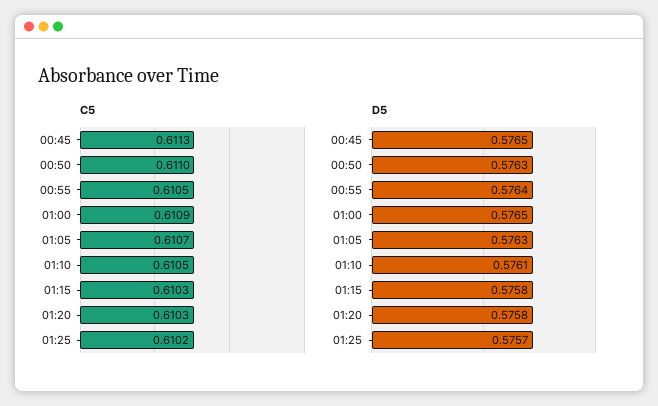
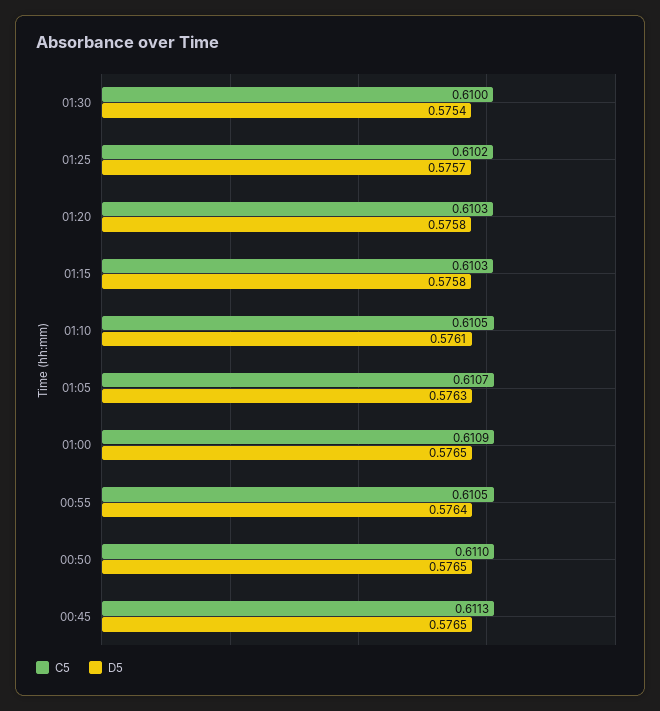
D5, 00:50: 0.5763 -> 0.5765
C5, 01:30: none -> 0.61
D5, 01:30: none -> 0.5754

